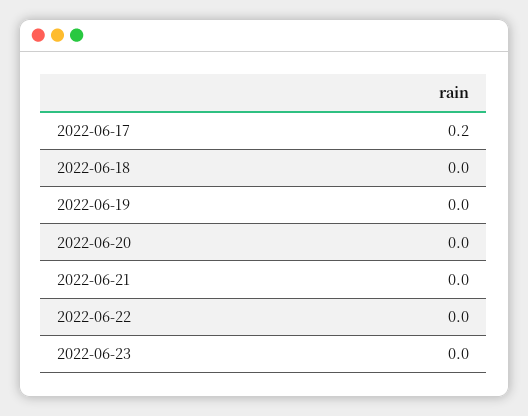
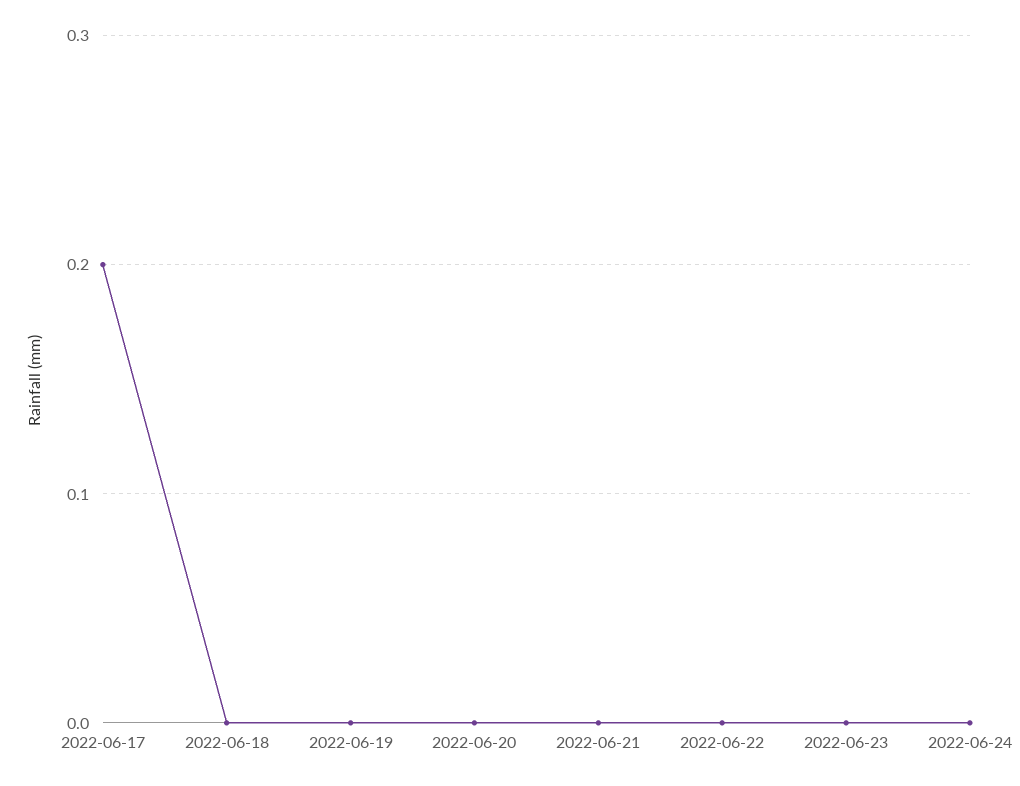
2022-06-24: none -> 0

